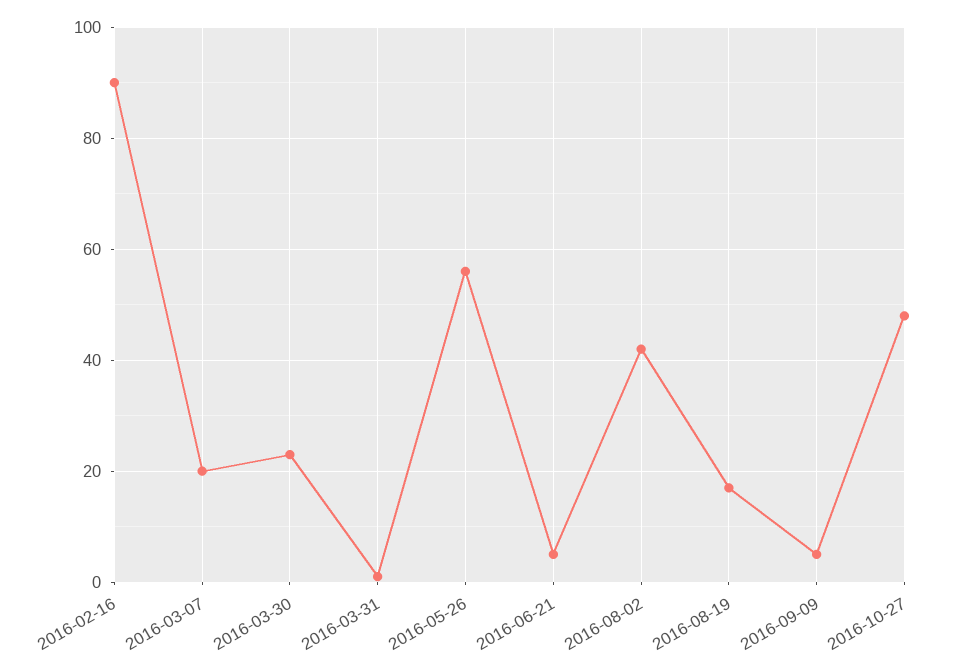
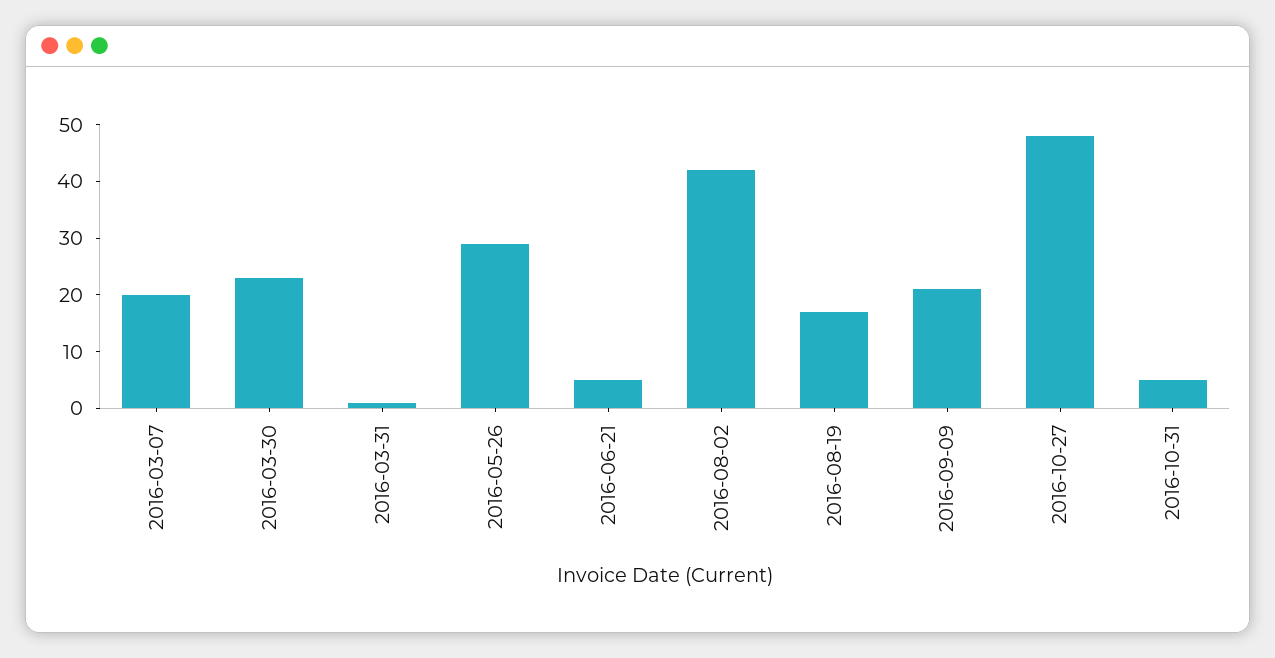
2016-02-16: 90 -> none
2016-05-26: 55 -> 30
2016-09-09: 5 -> 20
2016-10-31: none -> 5

